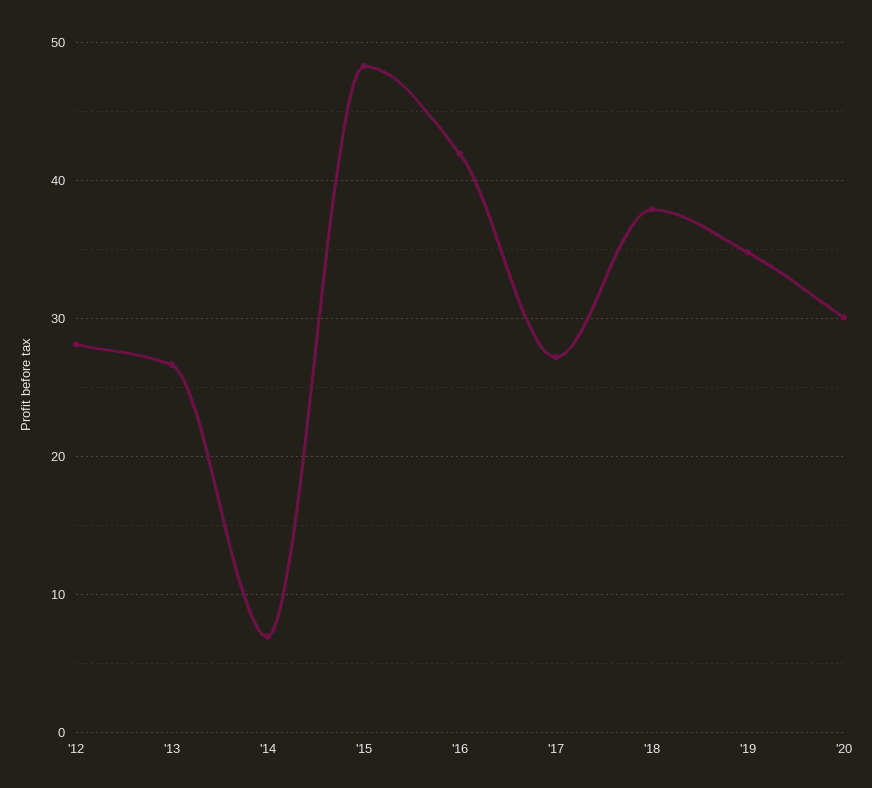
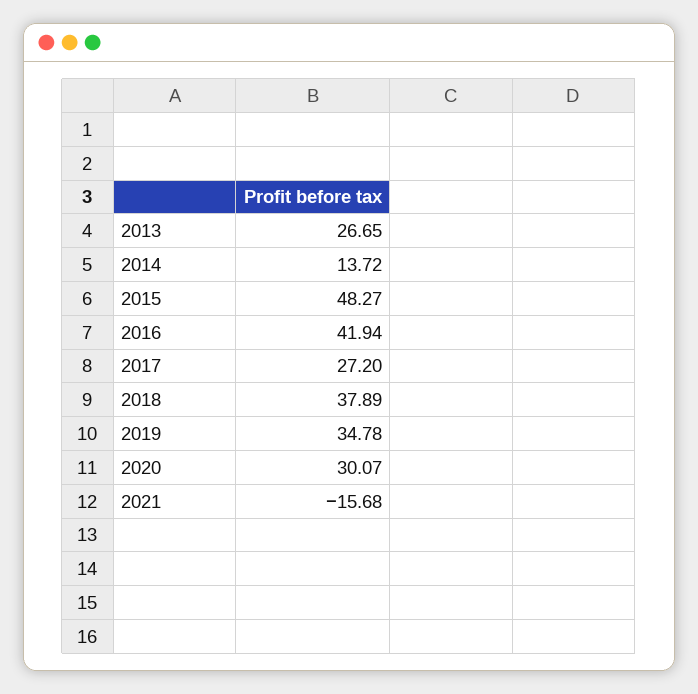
'12: 28 -> none
'14: 7 -> 13.72
2021: none -> -15.68

